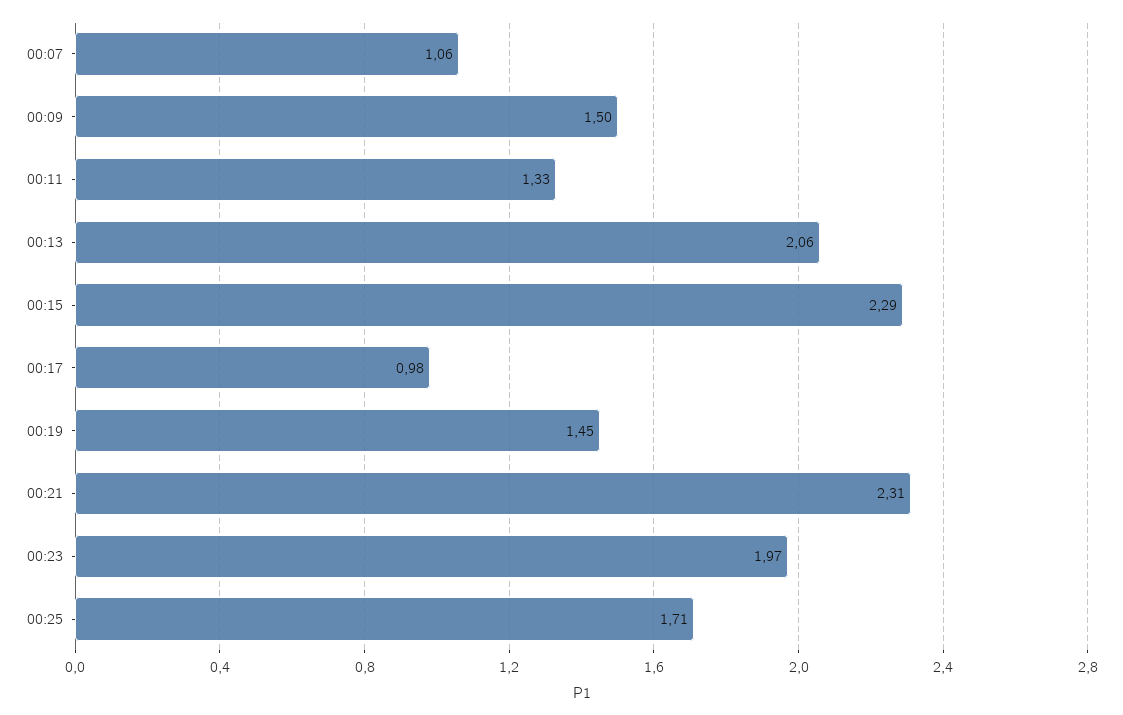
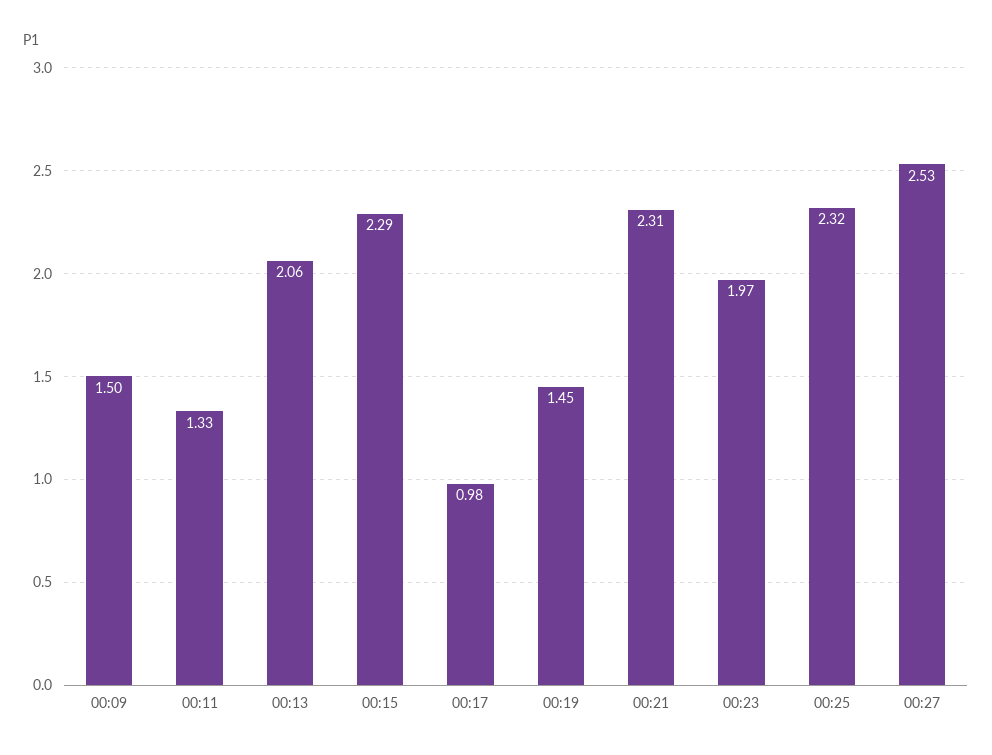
00:07: 1.06 -> none
00:25: 1.71 -> 2.32
00:27: none -> 2.53

